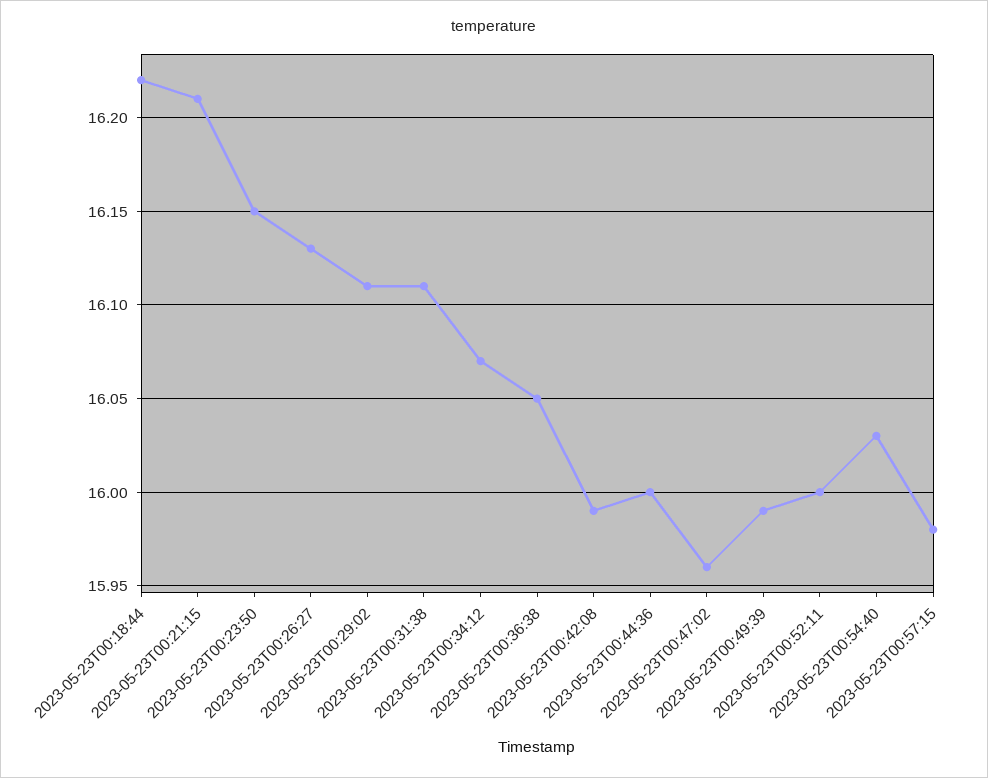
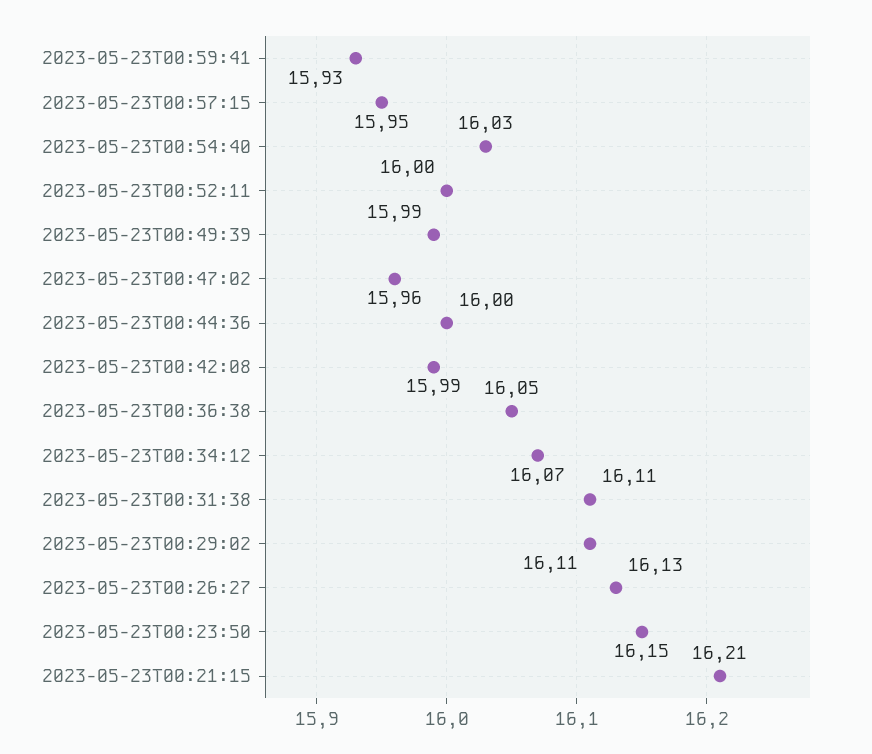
2023-05-23T00:18:44: 16.22 -> none
2023-05-23T00:57:15: 15.98 -> 15.95
2023-05-23T00:59:41: none -> 15.93

